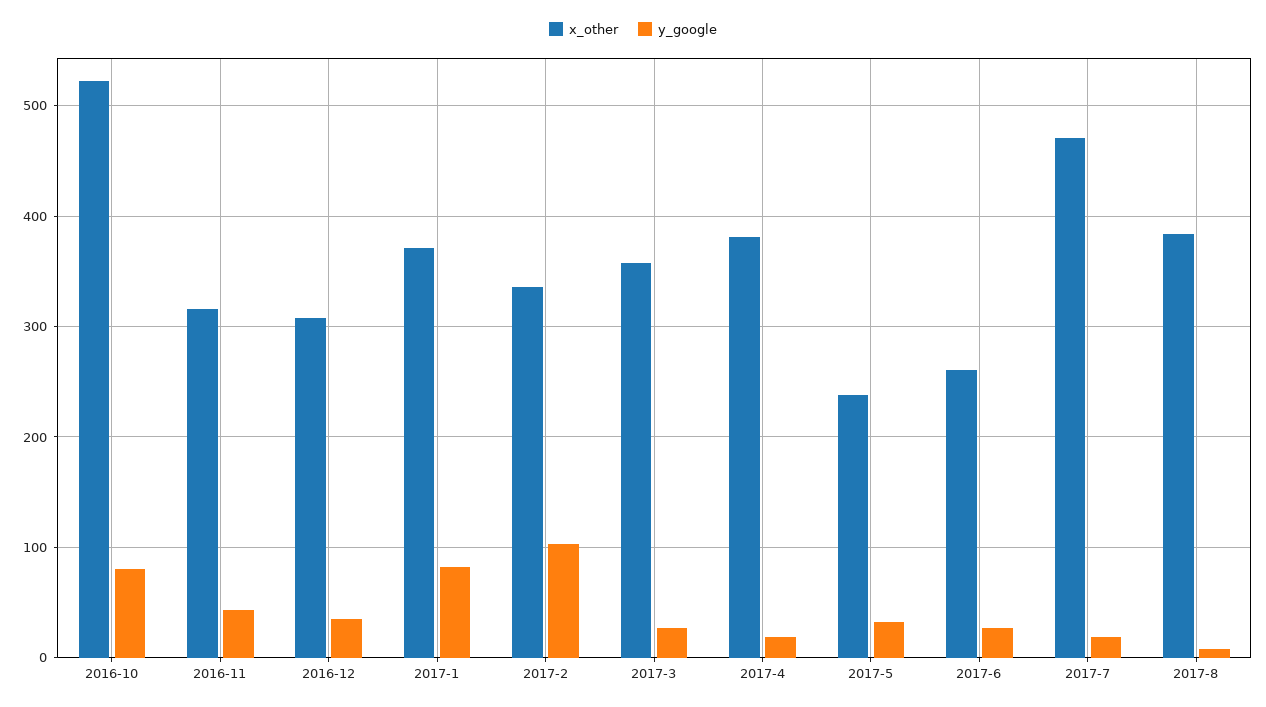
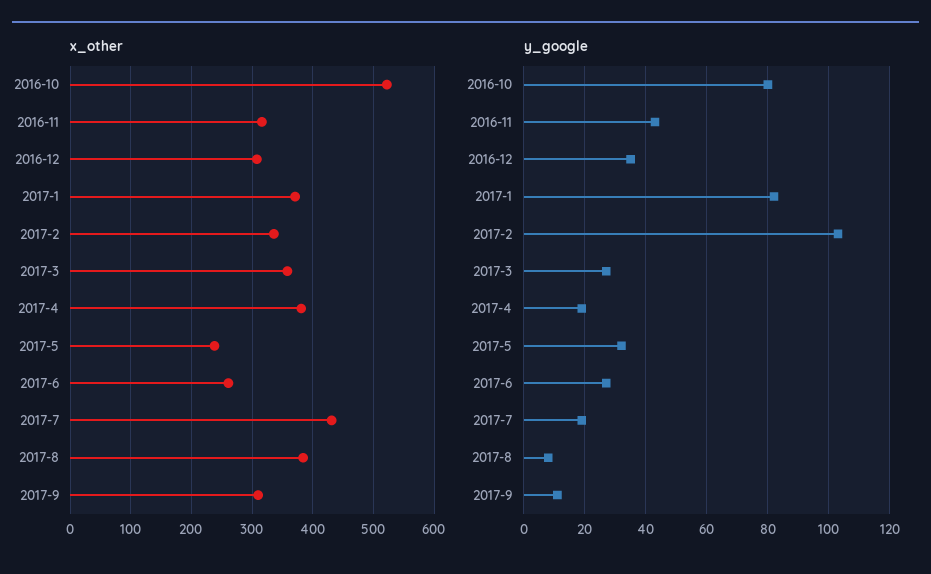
x_other, 2017-7: 470 -> 430
x_other, 2017-9: none -> 310
y_google, 2017-9: none -> 10

